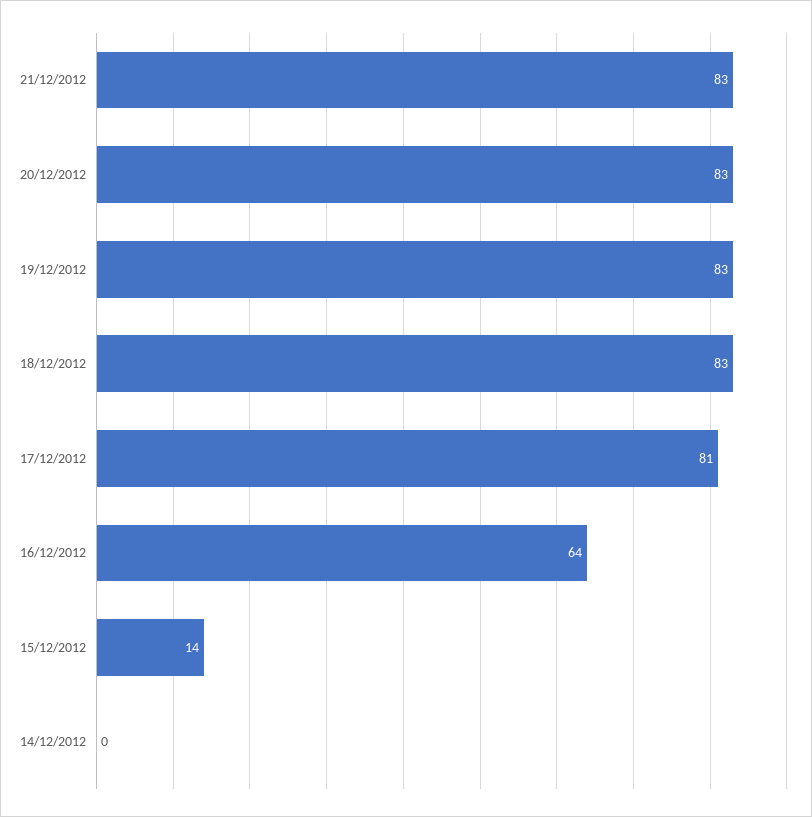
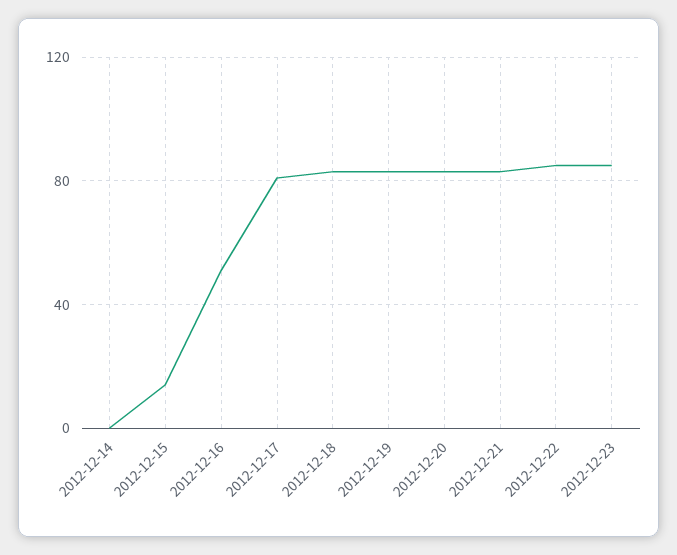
16/12/2012: 64 -> 50
2012-12-22: none -> 85
2012-12-23: none -> 85

